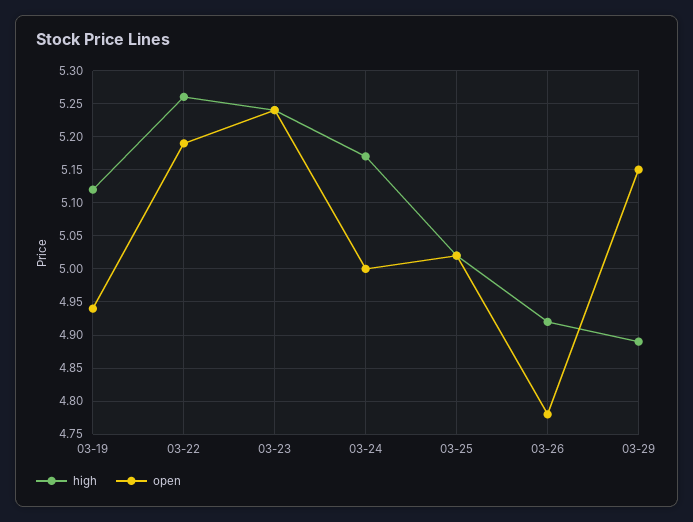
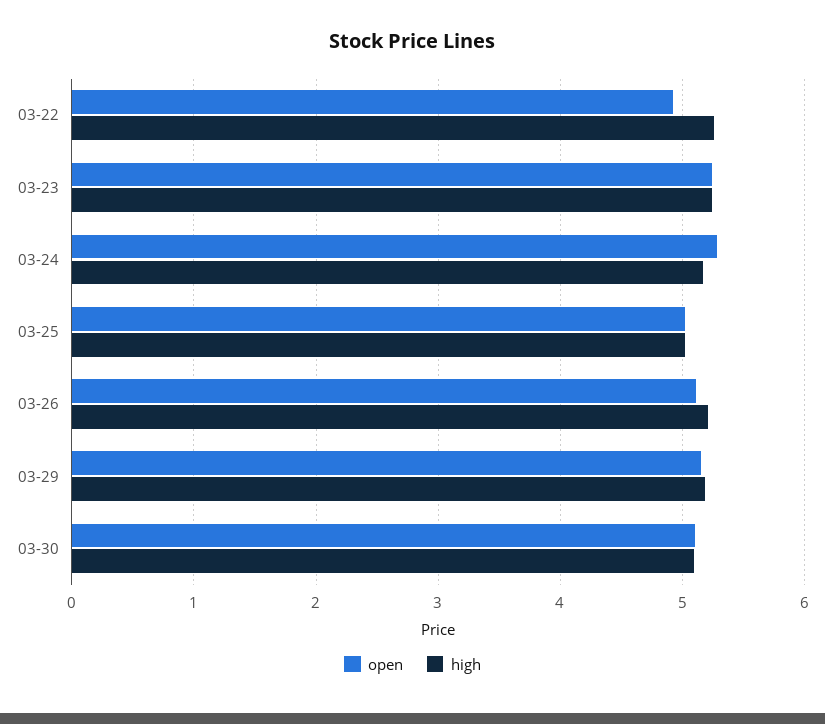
high, 03-19: 5.12 -> none
open, 03-19: 4.94 -> none
open, 03-22: 5.19 -> 4.9
open, 03-24: 5 -> 5.3
high, 03-26: 4.92 -> 5.2
open, 03-26: 4.78 -> 5.1
high, 03-29: 4.89 -> 5.2
open, 03-30: none -> 5.1
high, 03-30: none -> 5.1

